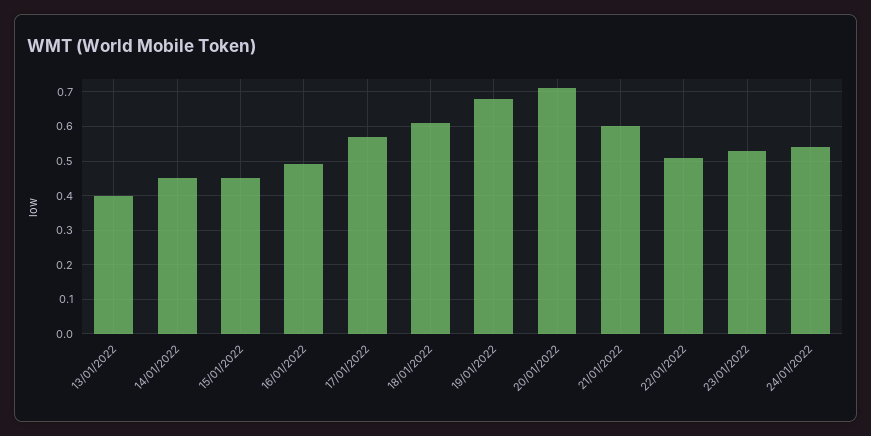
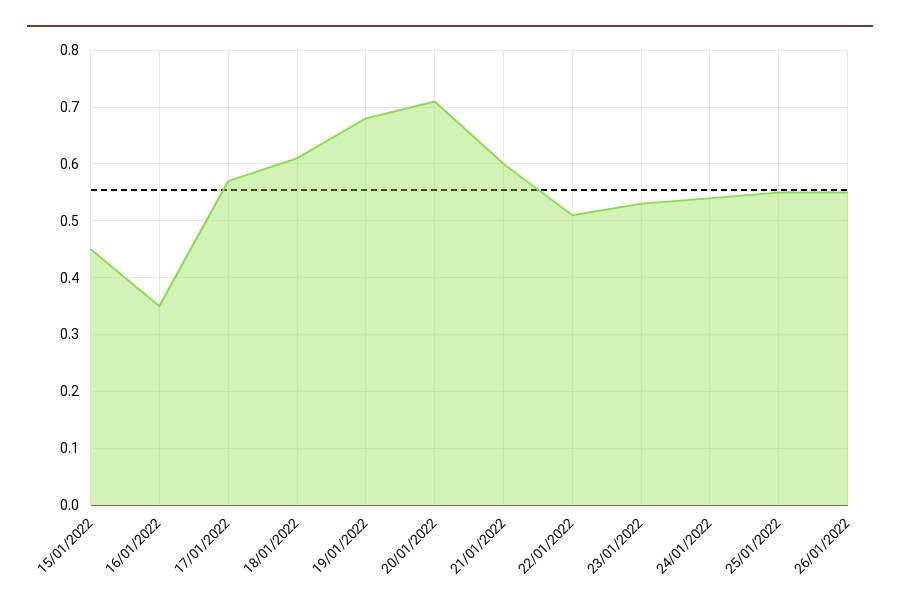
13/01/2022: 0.4 -> none
14/01/2022: 0.45 -> none
16/01/2022: 0.5 -> 0.35
25/01/2022: none -> 0.55
26/01/2022: none -> 0.55

